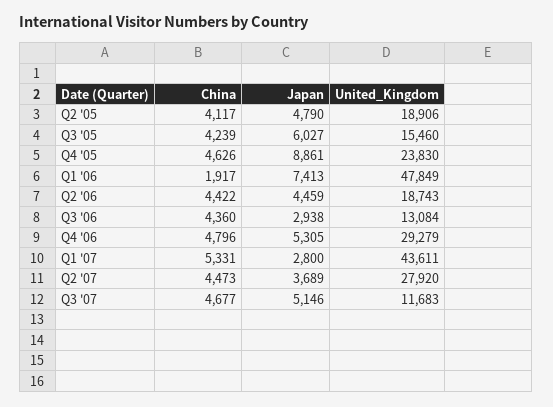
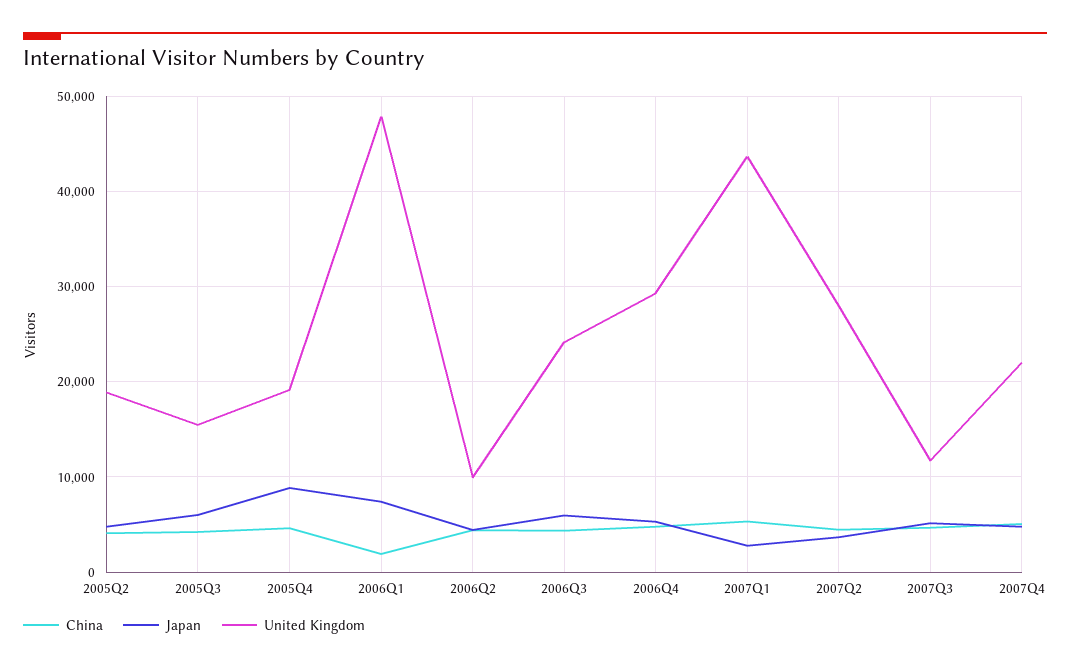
United_Kingdom, Q4 '05: 23830 -> 19000
United_Kingdom, Q2 '06: 18743 -> 10000
Japan, Q3 '06: 2938 -> 6000
United_Kingdom, Q3 '06: 13084 -> 24000
China, 2007Q4: none -> 5000
Japan, 2007Q4: none -> 5000
United_Kingdom, 2007Q4: none -> 22000

